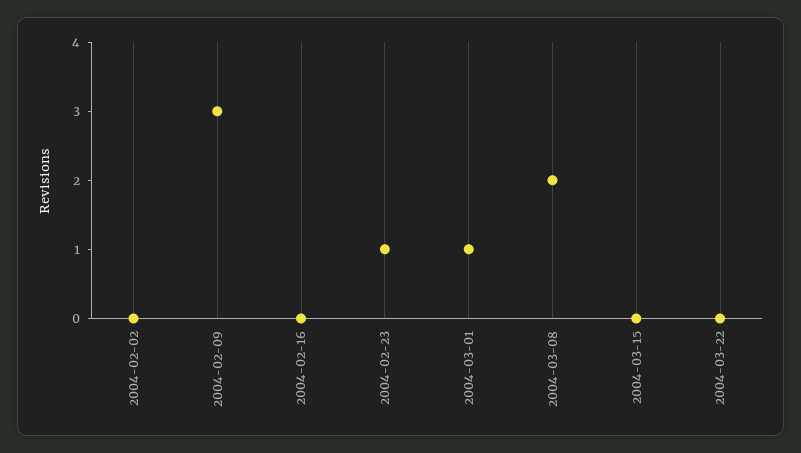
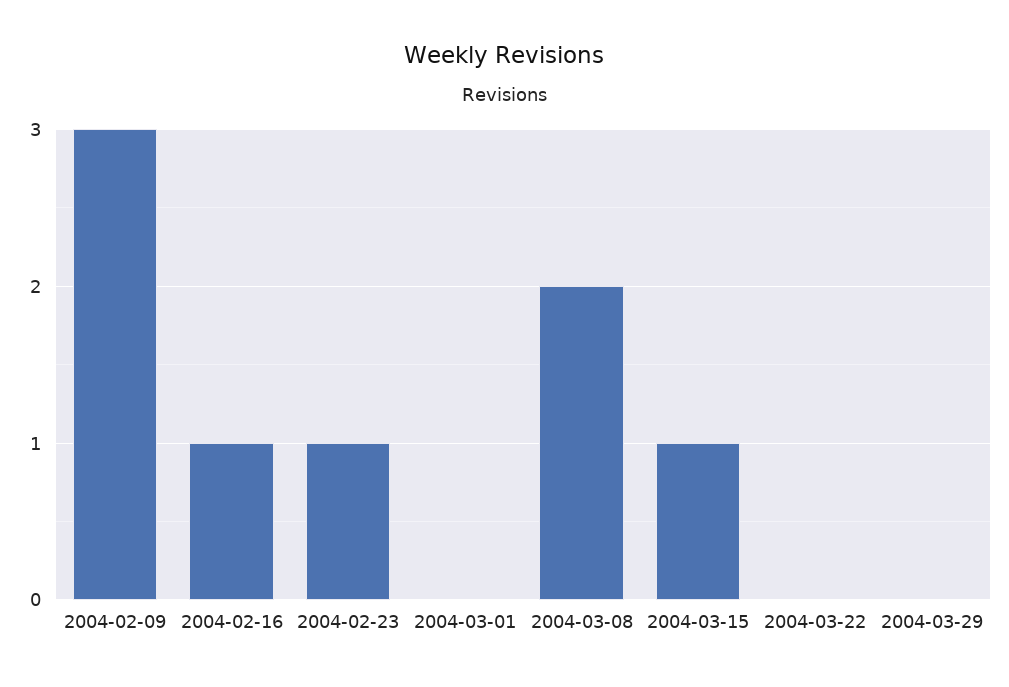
2004-02-02: 0 -> none
2004-02-16: 0 -> 1
2004-03-01: 1 -> 0
2004-03-15: 0 -> 1
2004-03-29: none -> 0

